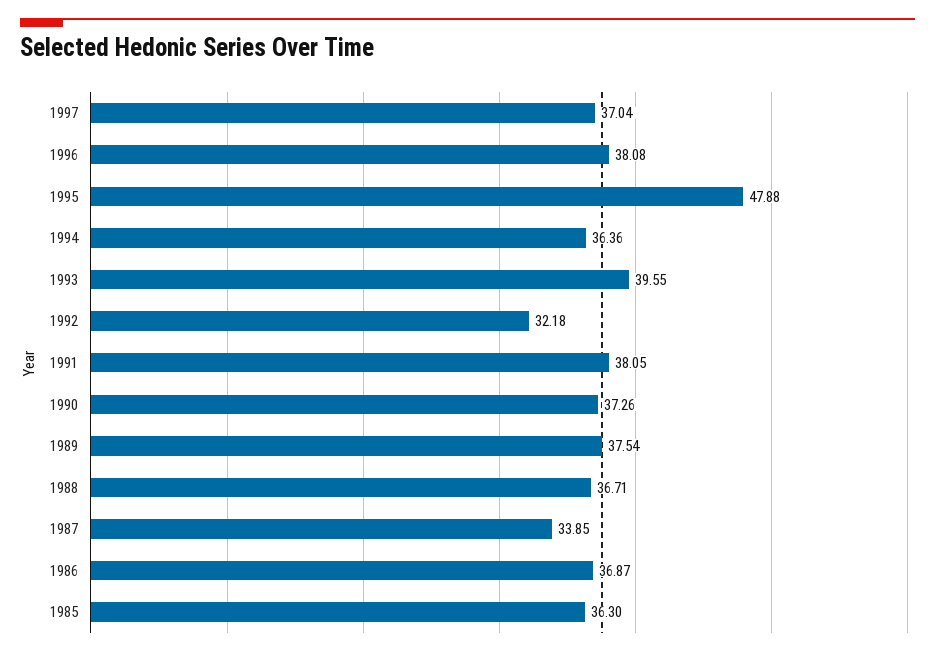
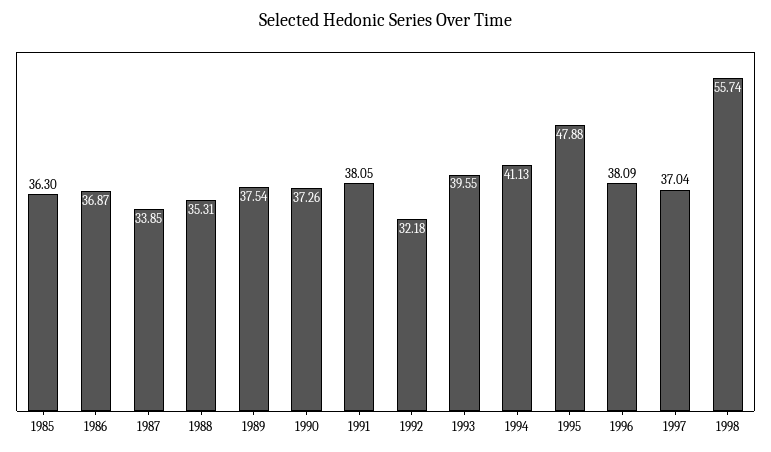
1996: 38.08 -> 38.09
1994: 36.36 -> 41.13
1988: 36.71 -> 35.31
1998: none -> 55.74

